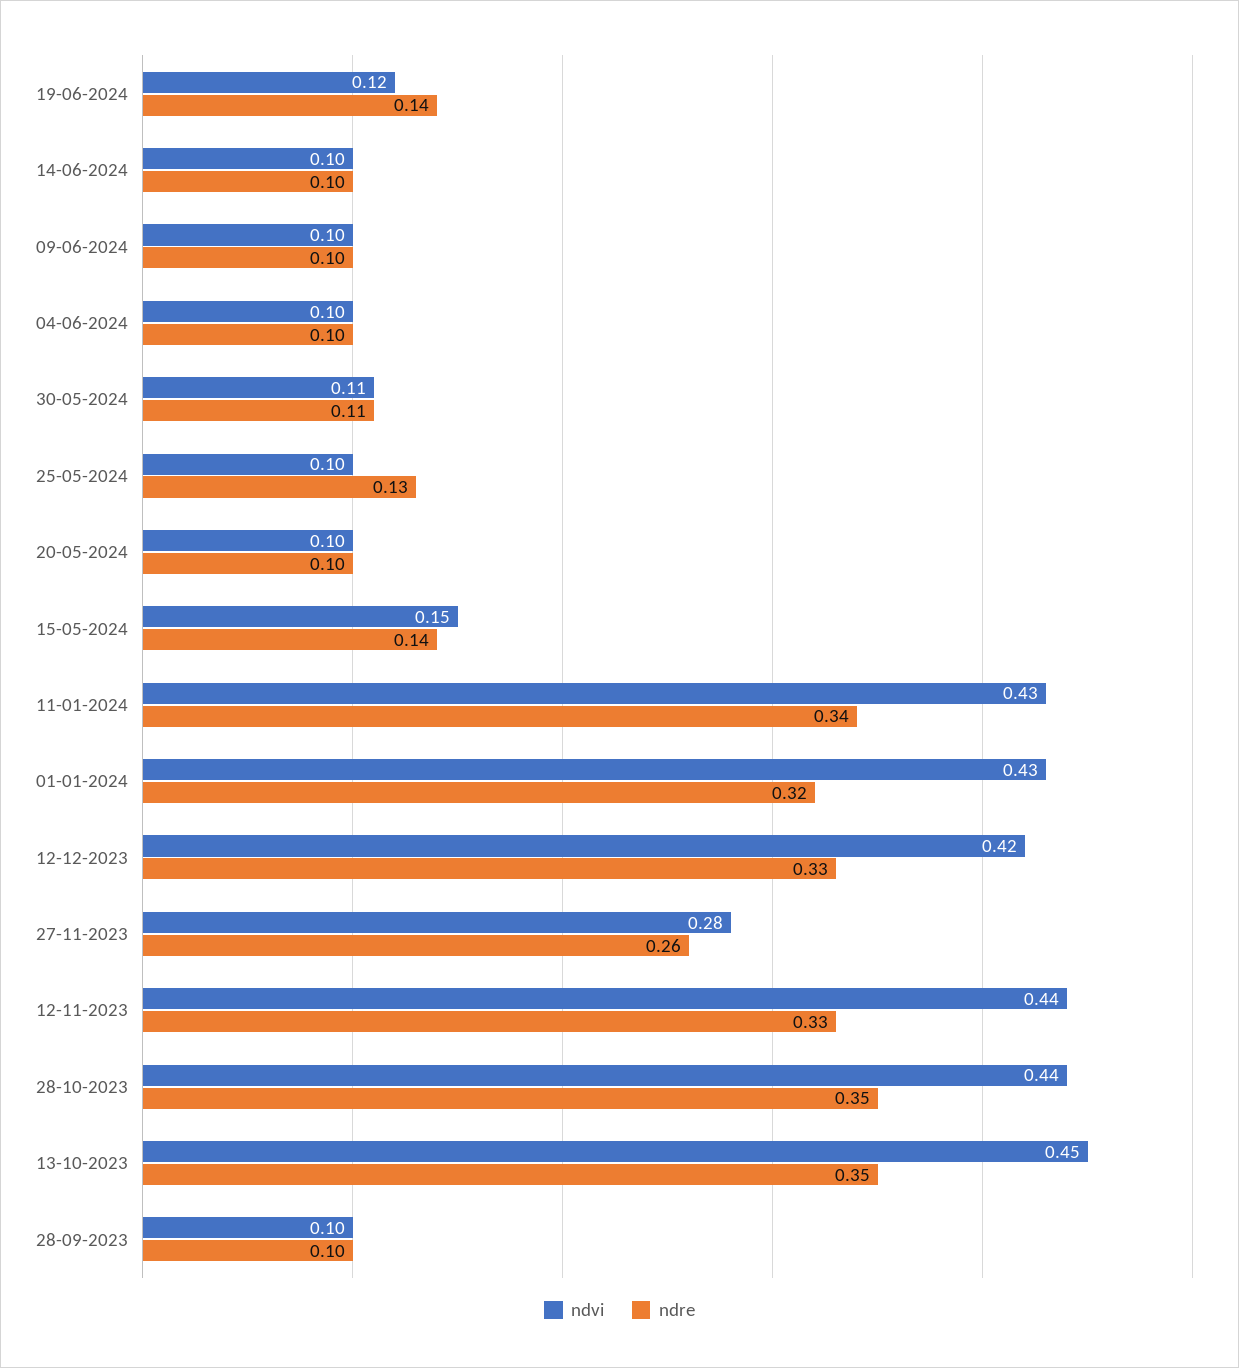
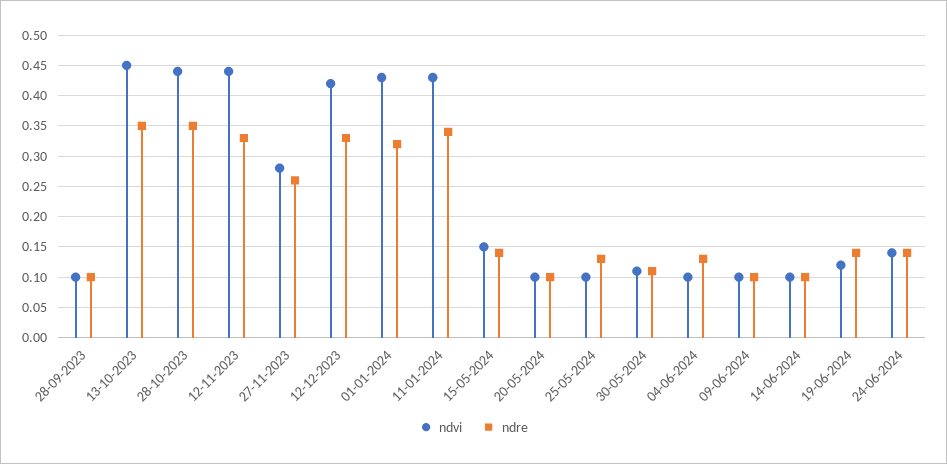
ndre, 04-06-2024: 0.1 -> 0.13
ndvi, 24-06-2024: none -> 0.14
ndre, 24-06-2024: none -> 0.14

